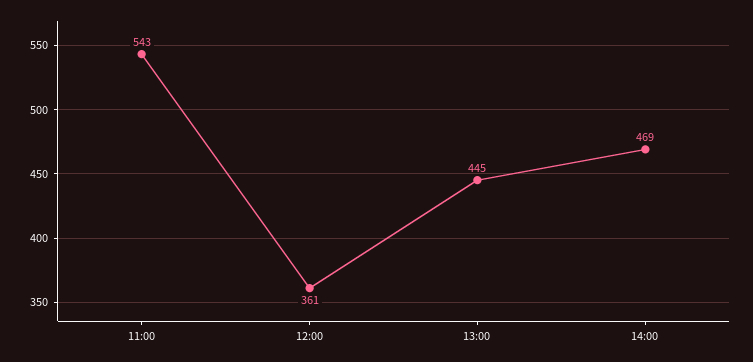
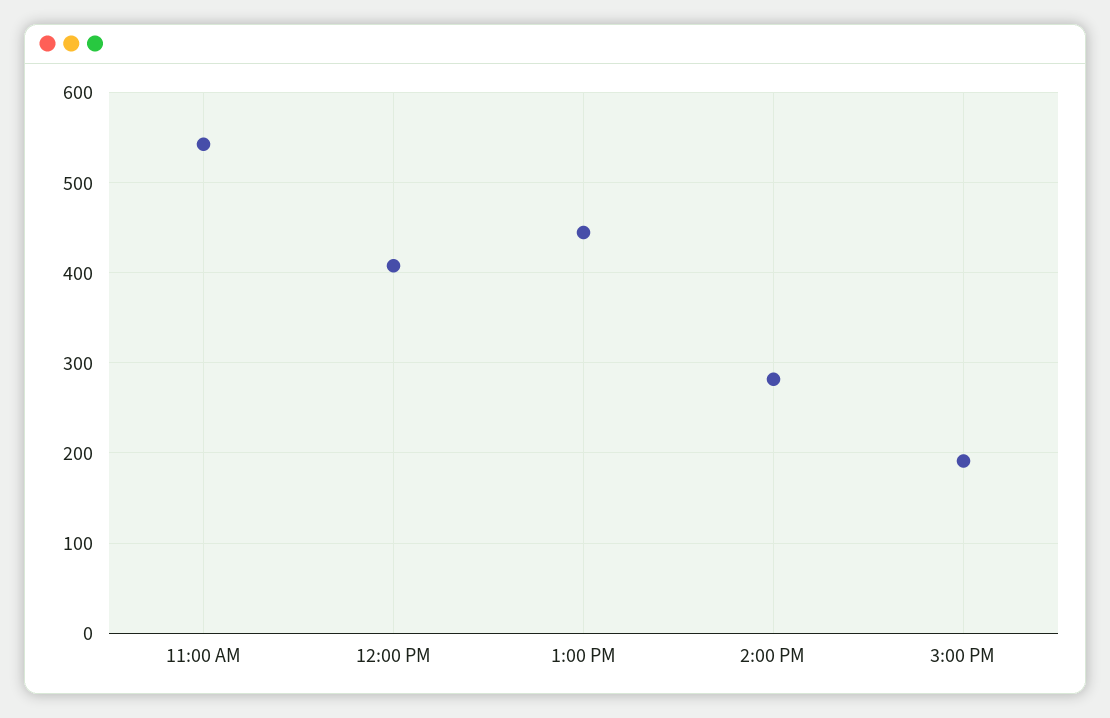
12:00: 361 -> 410
14:00: 469 -> 280
3:00 PM: none -> 190

